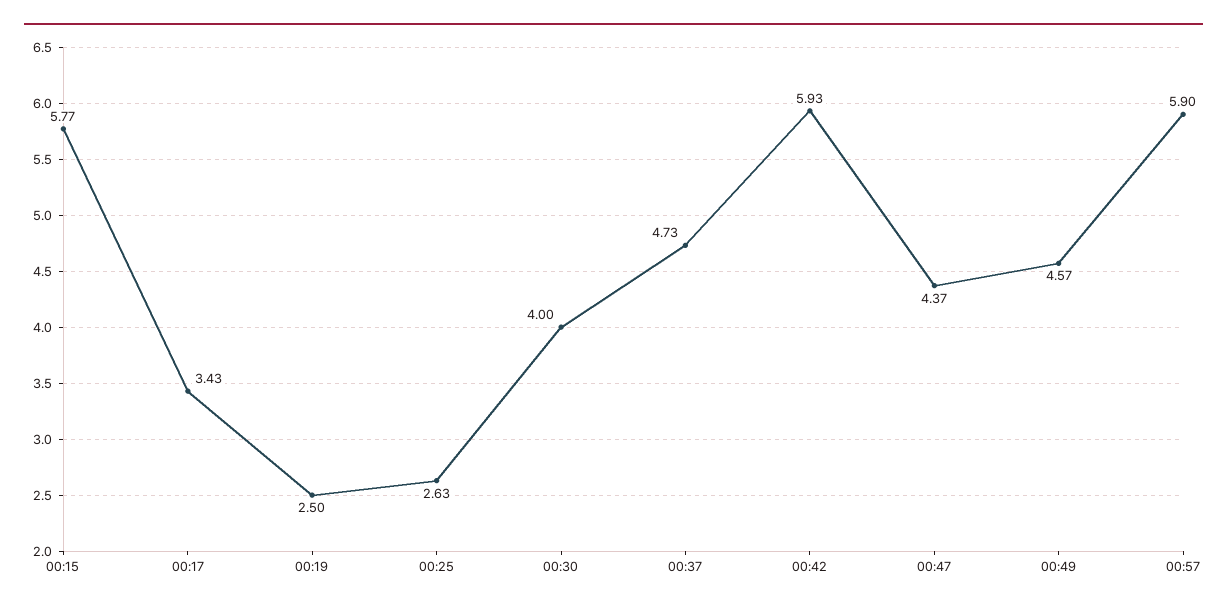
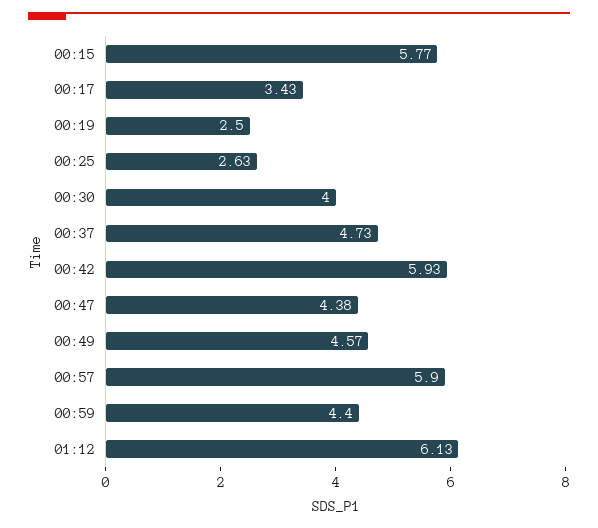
00:47: 4.37 -> 4.38
00:59: none -> 4.4
01:12: none -> 6.13

